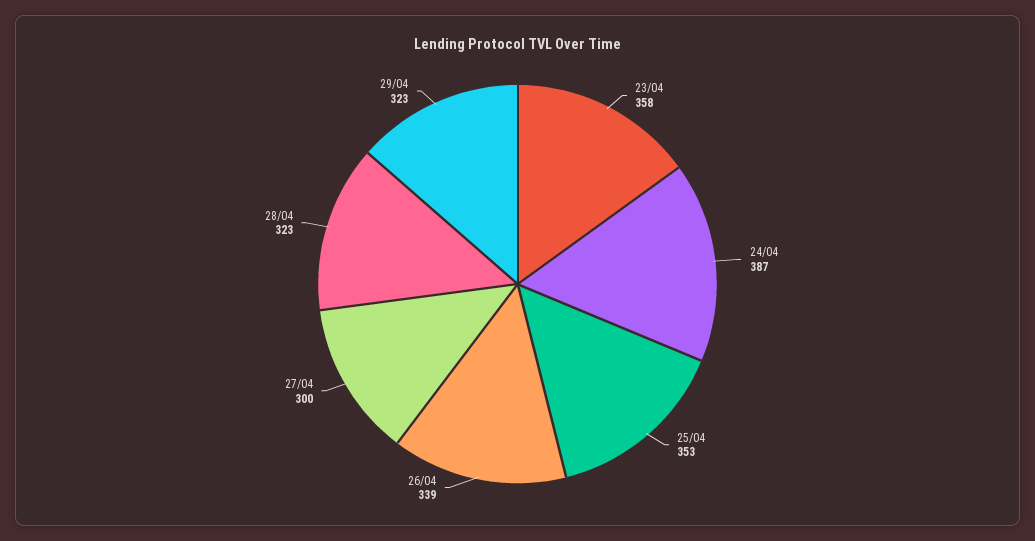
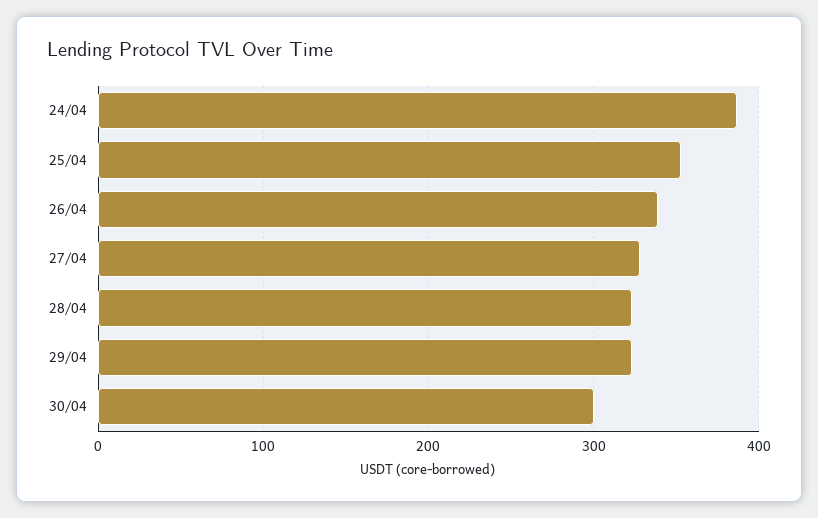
23/04: 358 -> none
27/04: 300 -> 330
30/04: none -> 300

